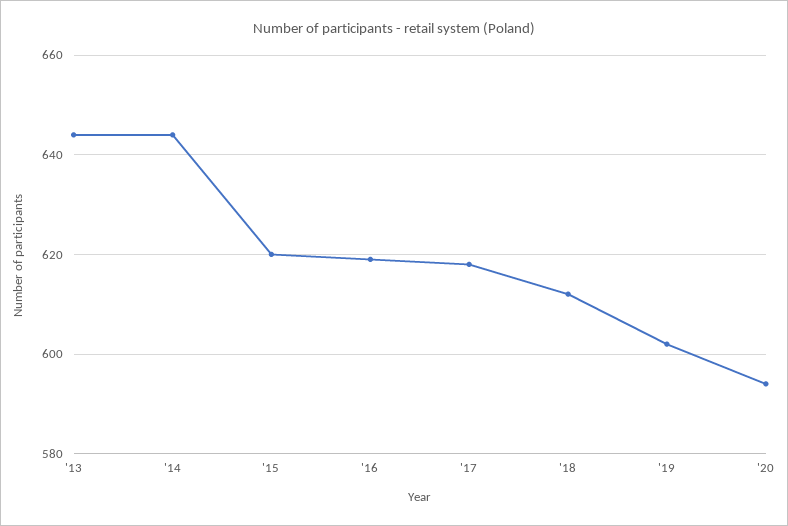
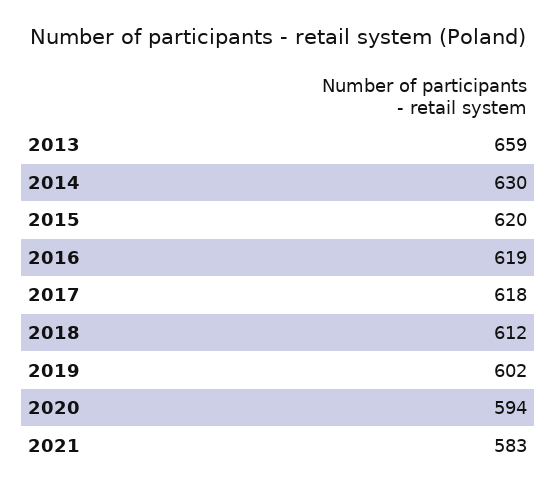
'13: 645 -> 659
'14: 645 -> 630
2021: none -> 583

